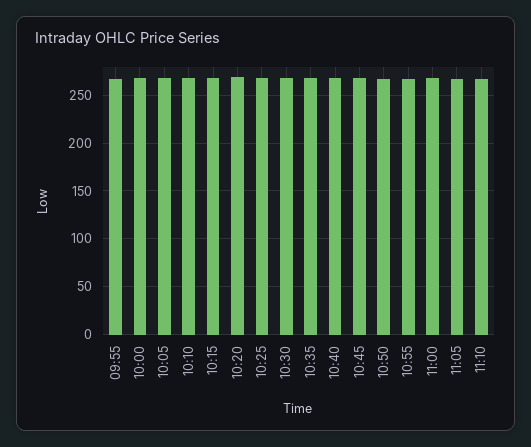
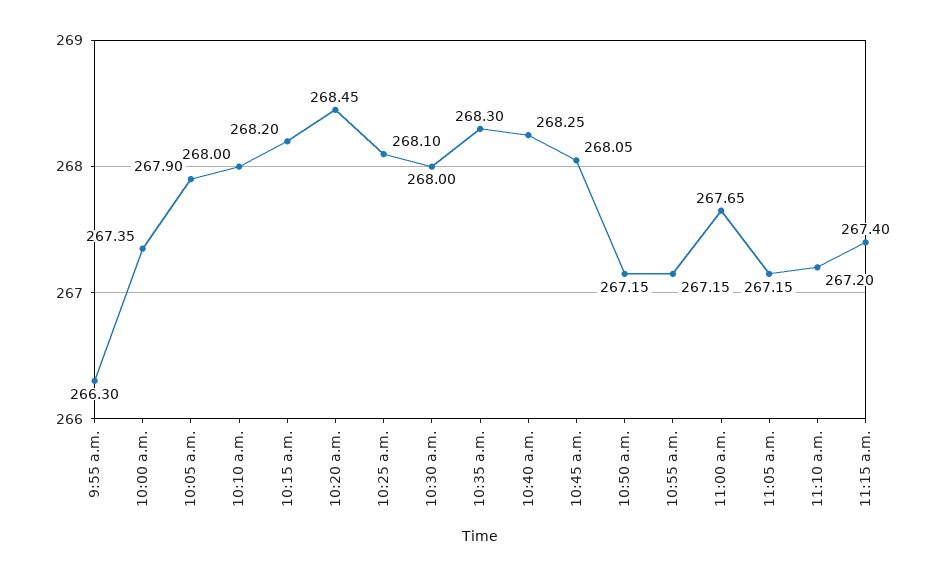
11:15 a.m.: none -> 267.4

